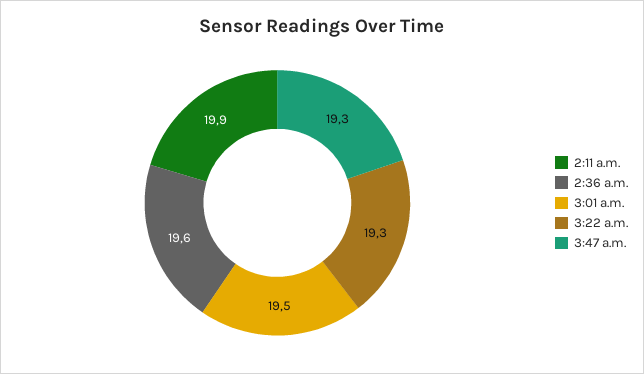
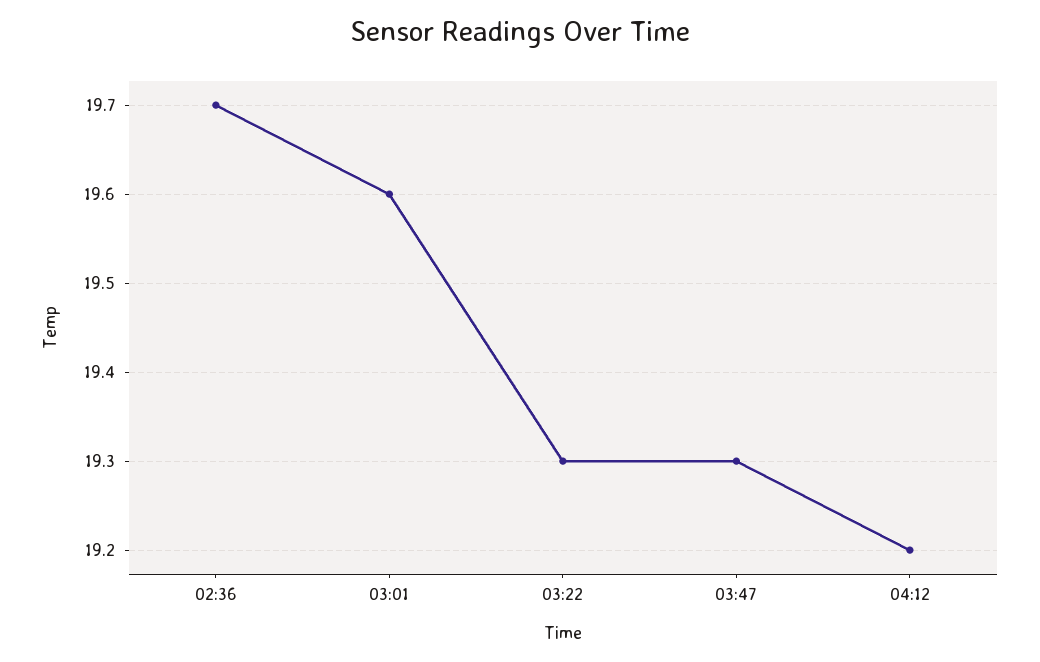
2:11 a.m.: 19.9 -> none
2:36 a.m.: 19.6 -> 19.7
3:01 a.m.: 19.5 -> 19.6
04:12: none -> 19.2

